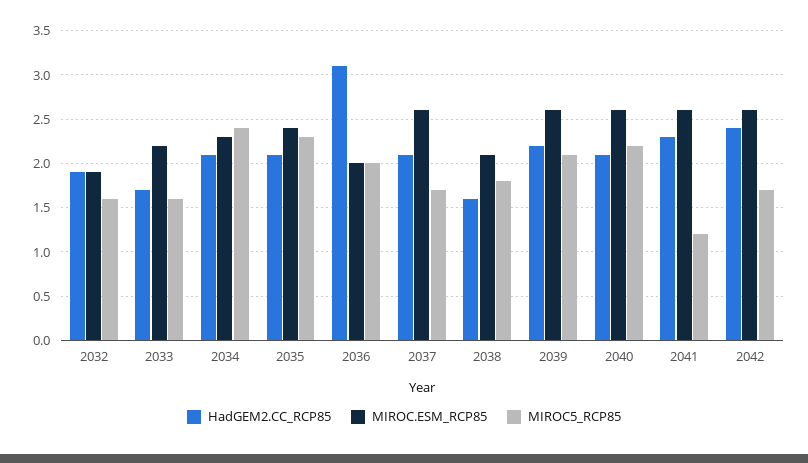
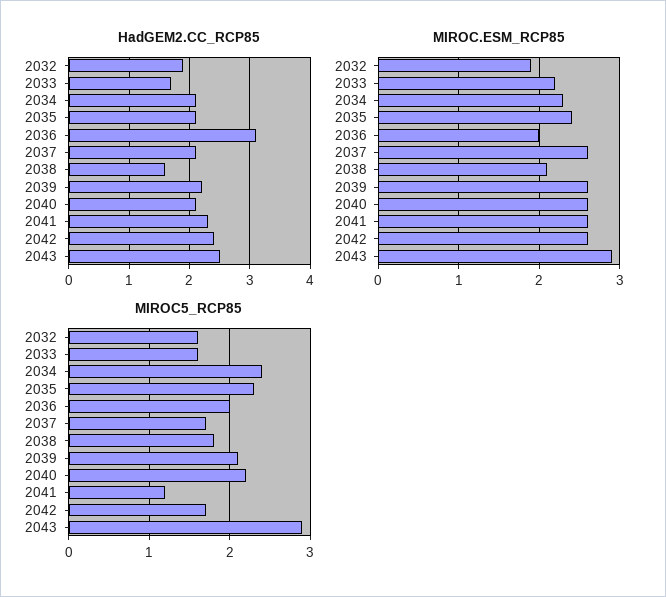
HadGEM2.CC_RCP85, 2043: none -> 2.5
MIROC.ESM_RCP85, 2043: none -> 2.9
MIROC5_RCP85, 2043: none -> 2.9

